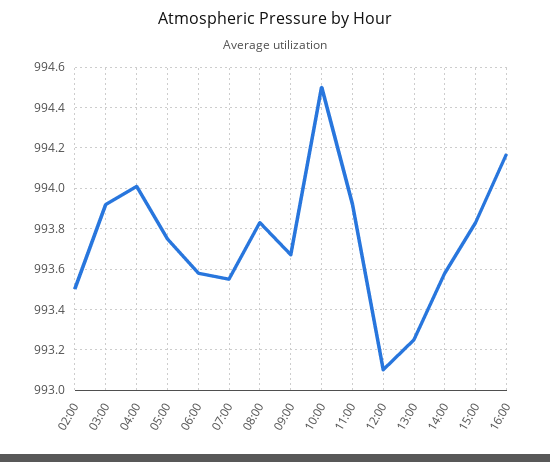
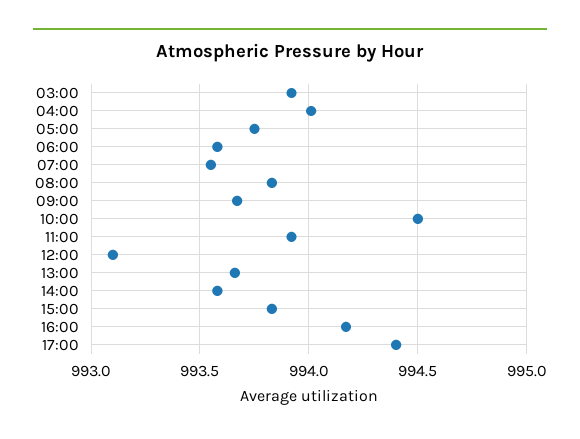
02:00: 993.5 -> none
13:00: 993.25 -> 993.65
17:00: none -> 994.4

